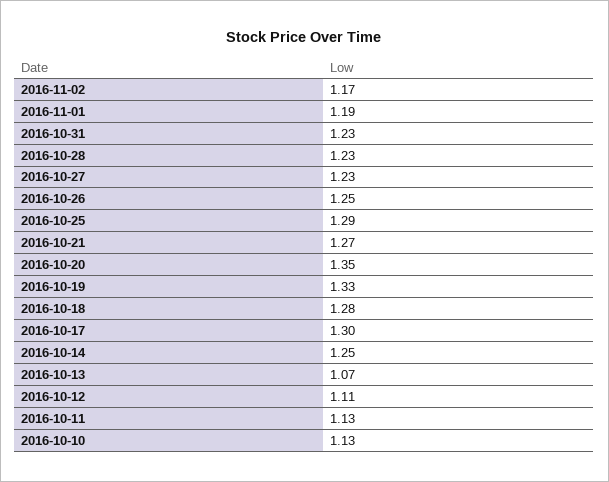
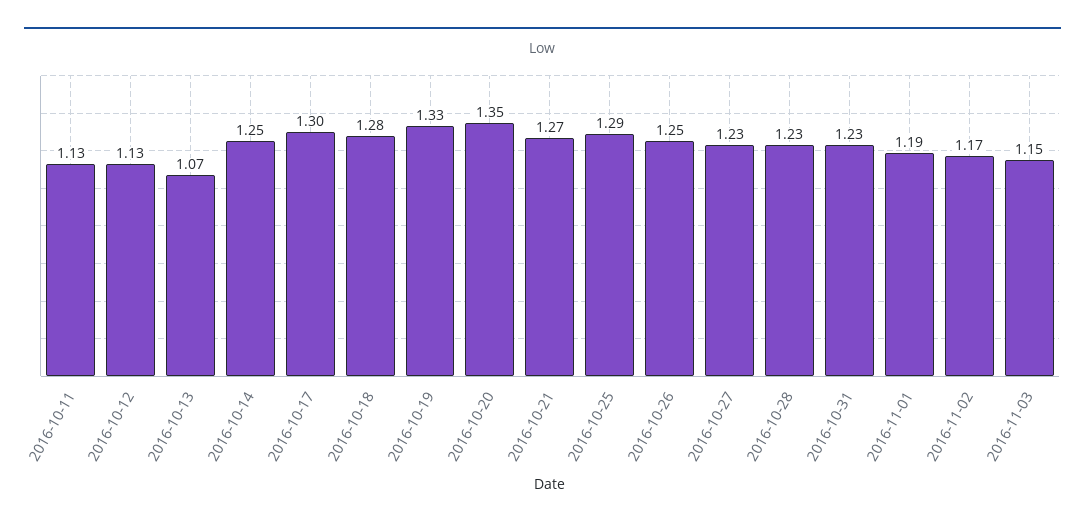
2016-10-12: 1.11 -> 1.13
2016-10-10: 1.13 -> none
2016-11-03: none -> 1.15

